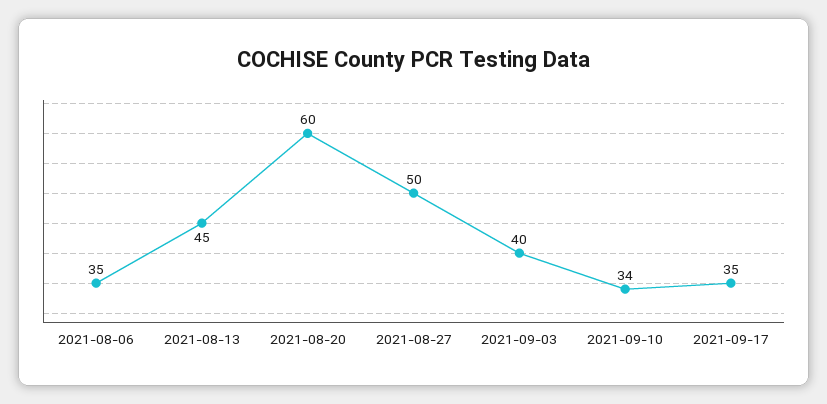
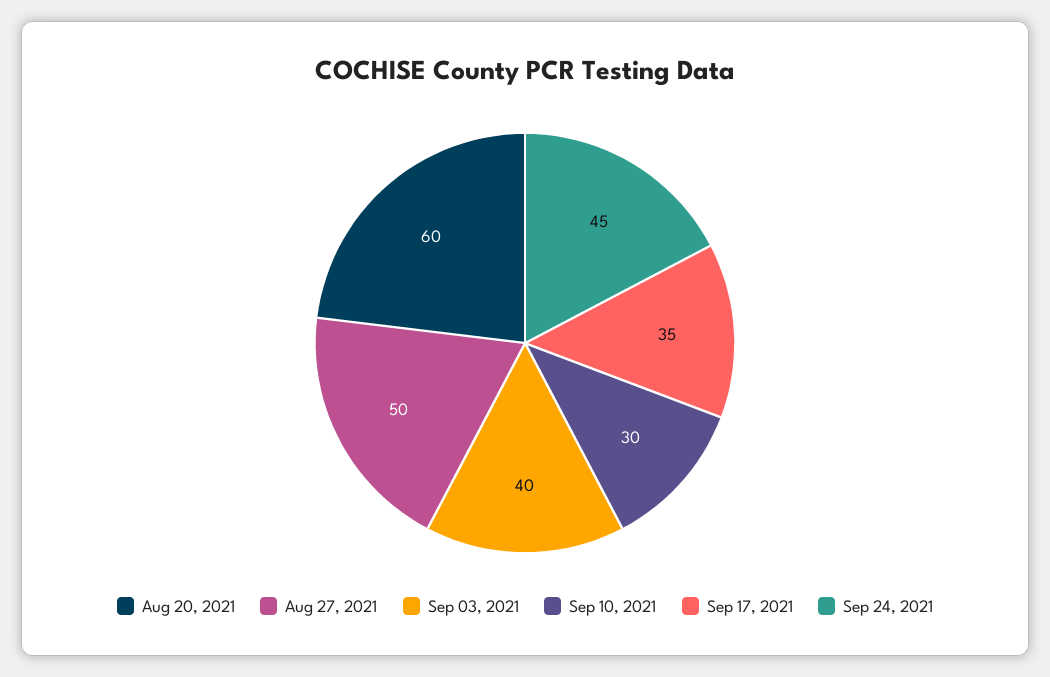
2021-08-06: 35 -> none
2021-08-13: 45 -> none
2021-09-10: 34 -> 30
Sep 24, 2021: none -> 45

